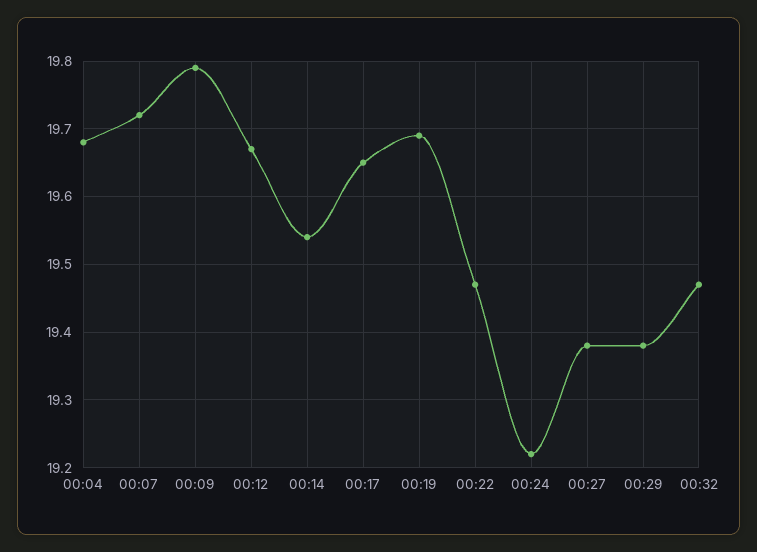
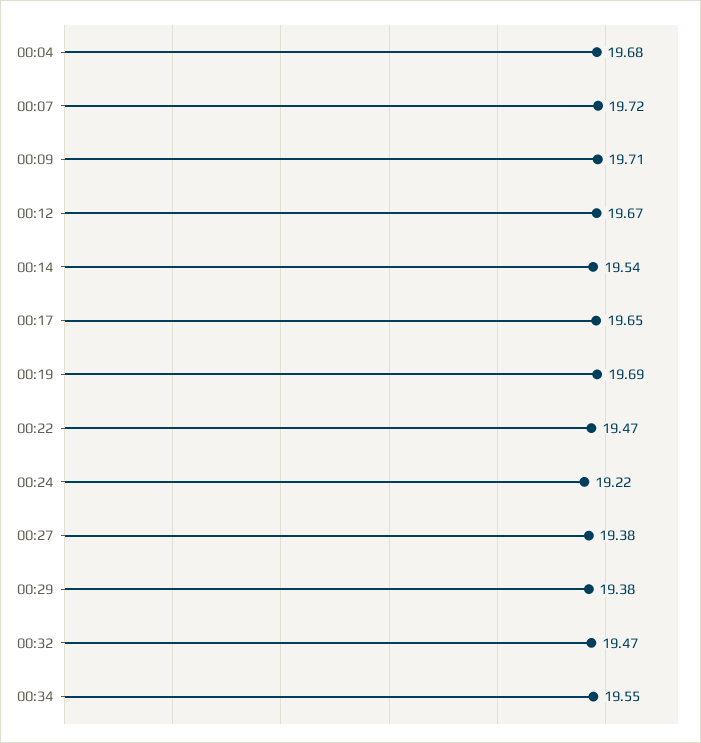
00:09: 19.79 -> 19.71
00:34: none -> 19.55

